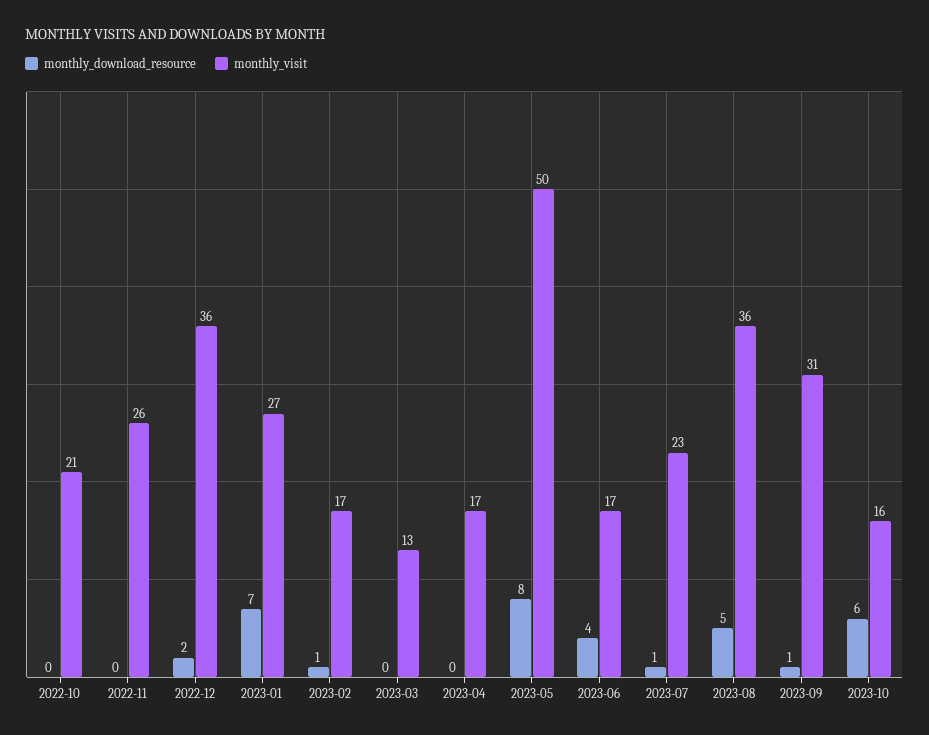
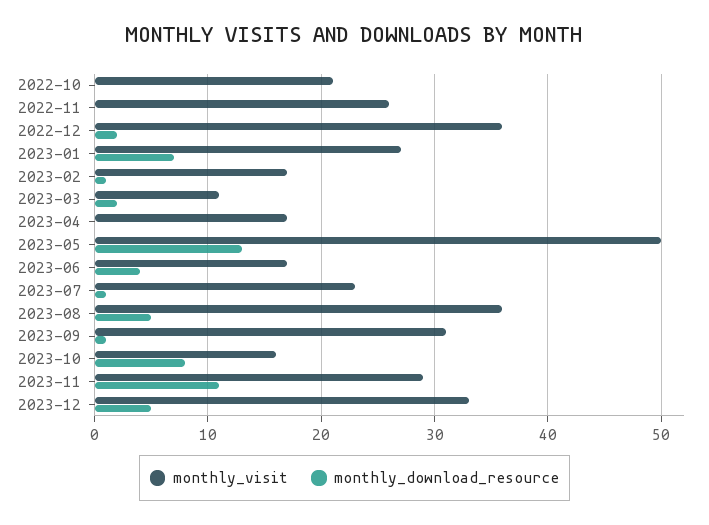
monthly_download_resource, 2023-03: 0 -> 2
monthly_visit, 2023-03: 13 -> 11
monthly_download_resource, 2023-05: 8 -> 13
monthly_download_resource, 2023-10: 6 -> 8
monthly_visit, 2023-11: none -> 29
monthly_download_resource, 2023-11: none -> 11
monthly_visit, 2023-12: none -> 33
monthly_download_resource, 2023-12: none -> 5

